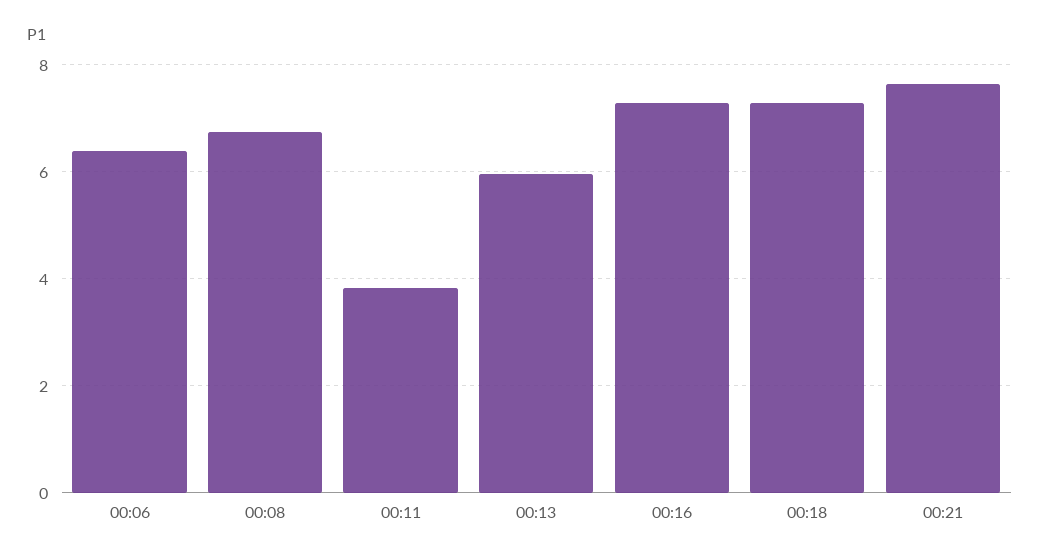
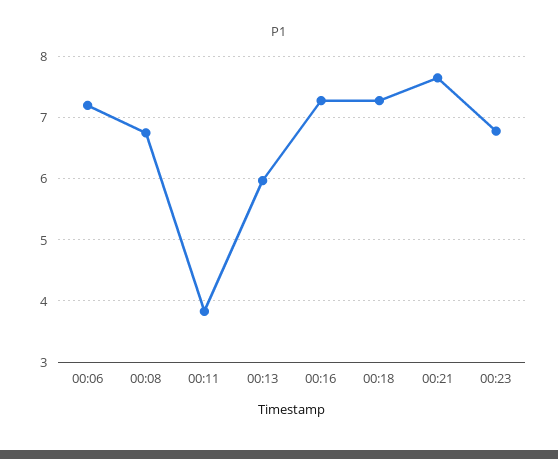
00:06: 6.4 -> 7.2
00:23: none -> 6.8

